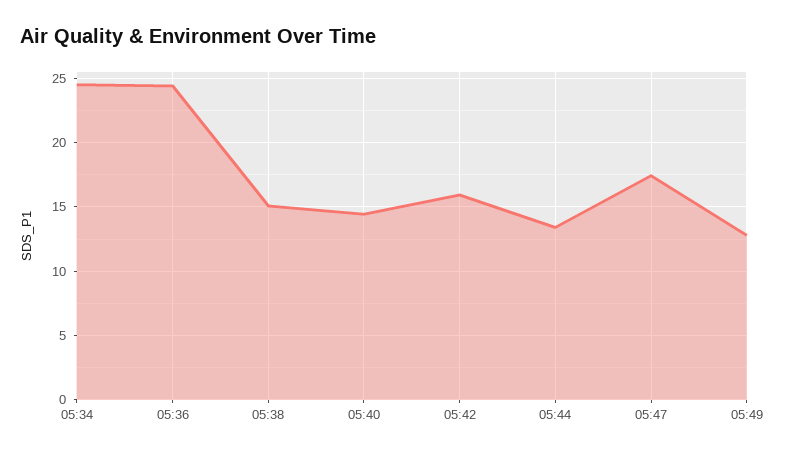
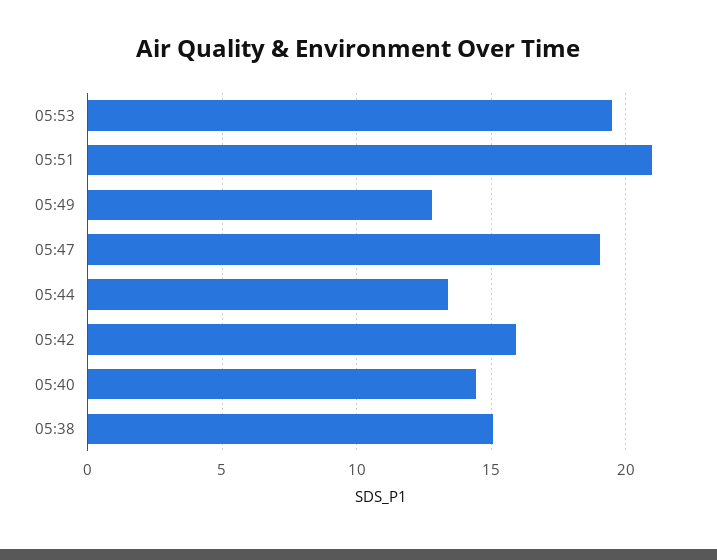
05:34: 24.5 -> none
05:36: 24.5 -> none
05:47: 17.5 -> 19
05:53: none -> 19.5
05:51: none -> 21

